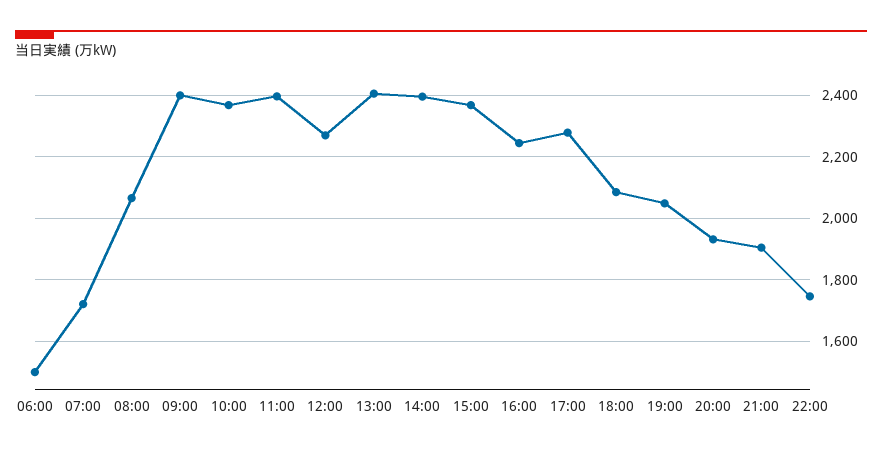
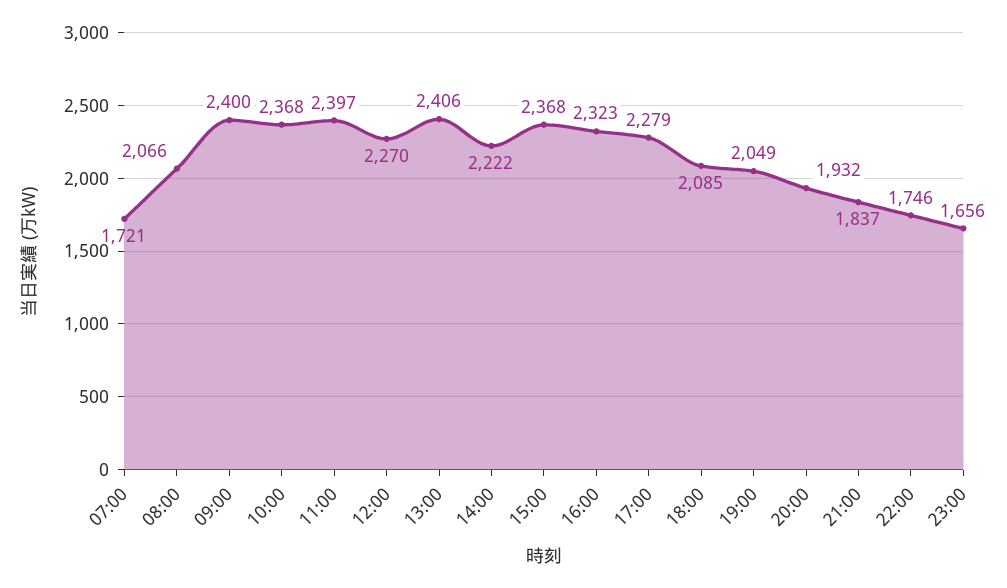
06:00: 1500 -> none
14:00: 2400 -> 2222
16:00: 2240 -> 2323
21:00: 1900 -> 1837
23:00: none -> 1656

